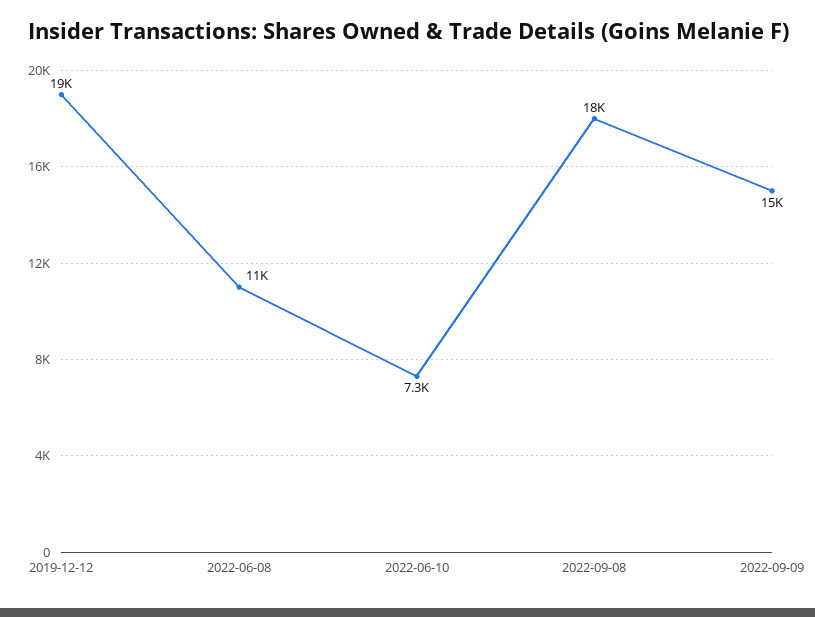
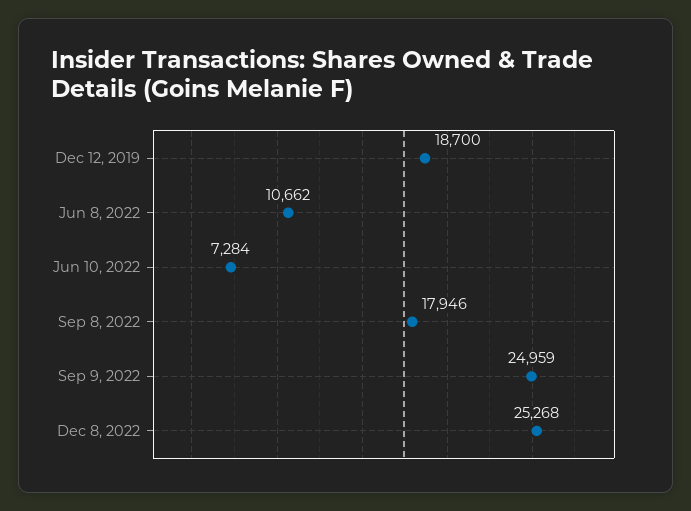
2022-09-09: 15000 -> 24959
Dec 8, 2022: none -> 25268

